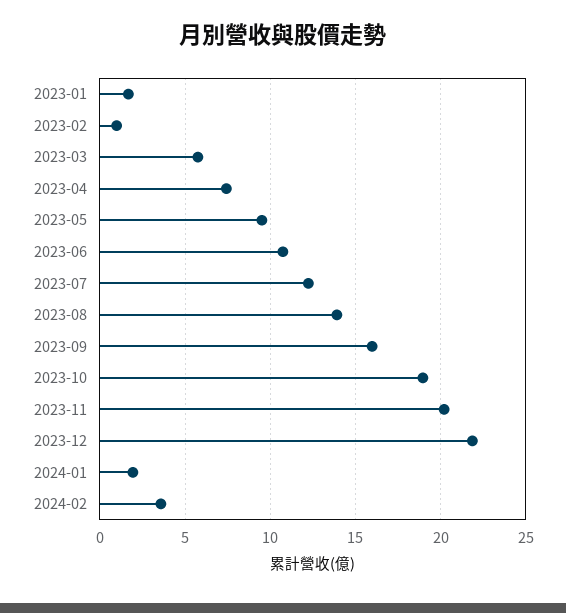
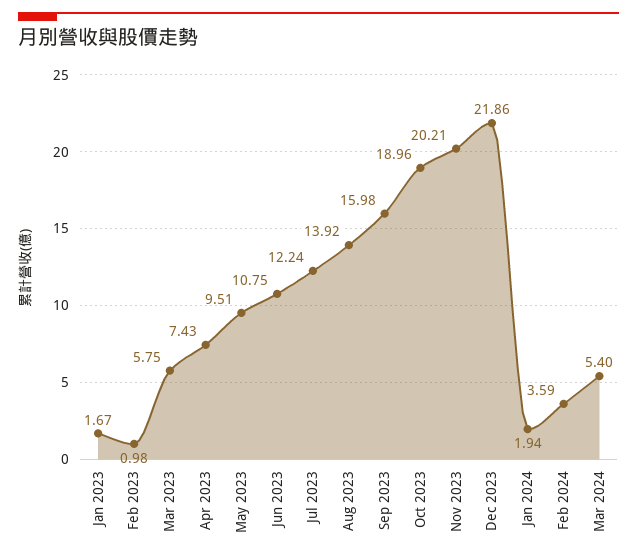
Mar 2024: none -> 5.4

